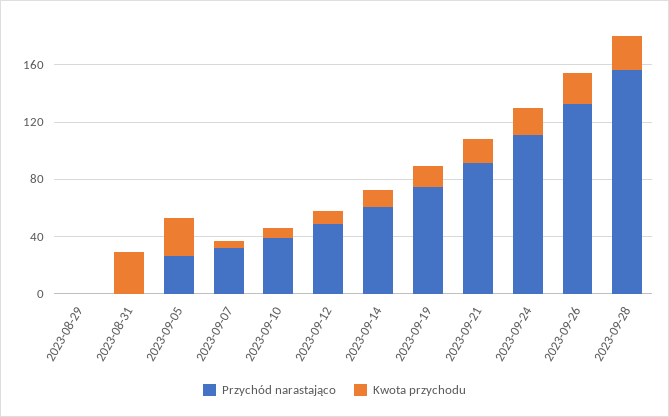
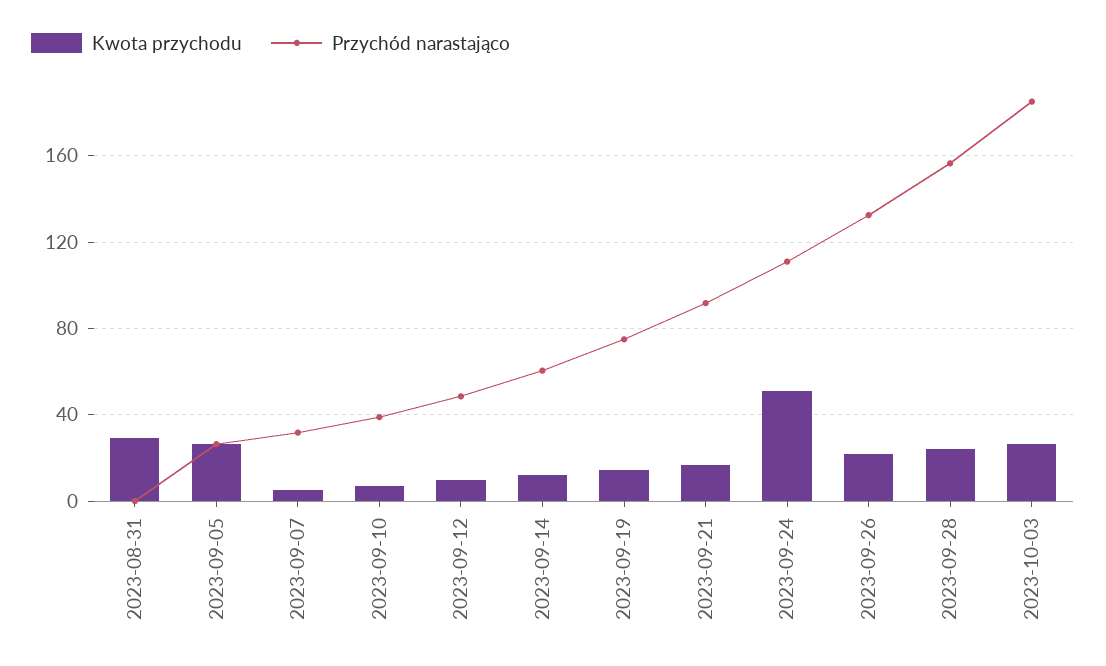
Przychód narastająco, 2023-08-29: 0 -> none
Kwota przychodu, 2023-08-29: 0 -> none
Kwota przychodu, 2023-09-24: 20 -> 50
Kwota przychodu, 2023-10-03: none -> 25
Przychód narastająco, 2023-10-03: none -> 185

